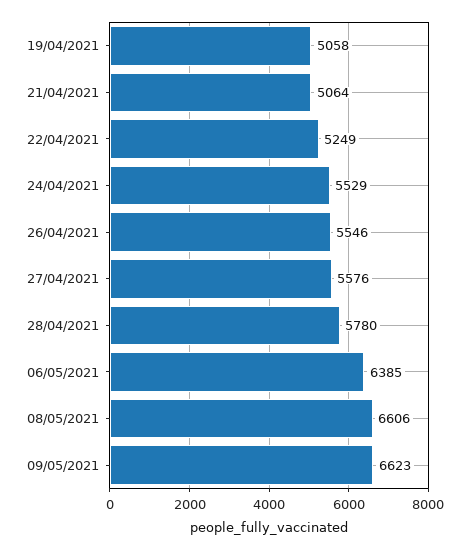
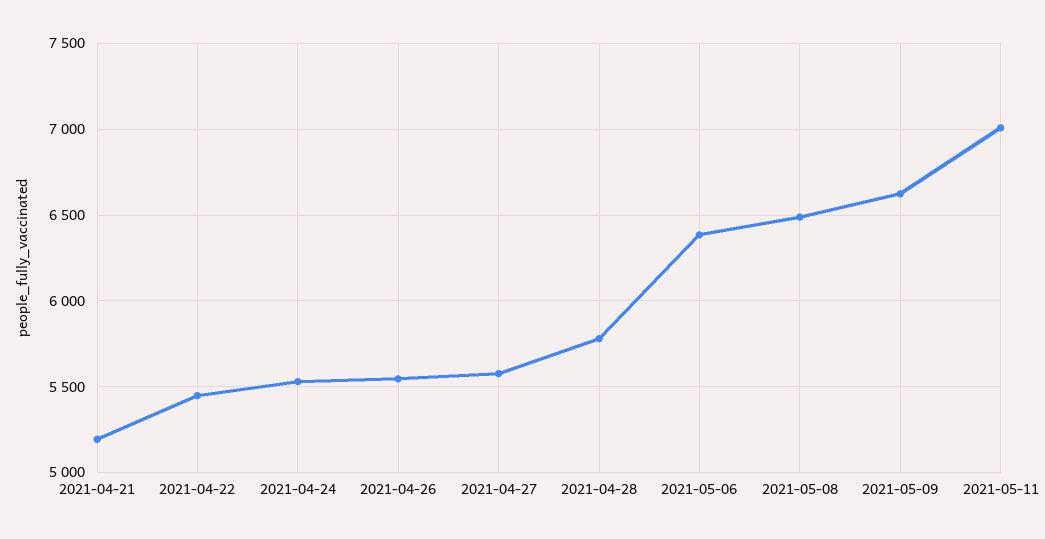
19/04/2021: 5058 -> none
21/04/2021: 5064 -> 5200
22/04/2021: 5249 -> 5450
08/05/2021: 6606 -> 6500
2021-05-11: none -> 7000

